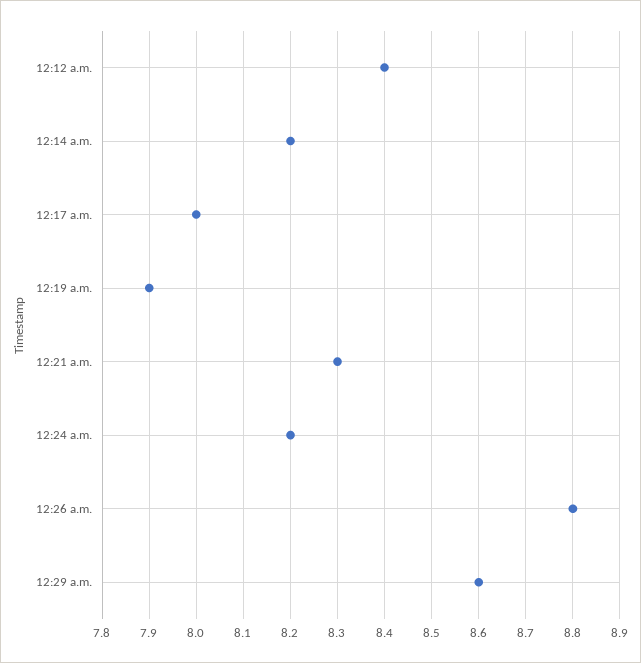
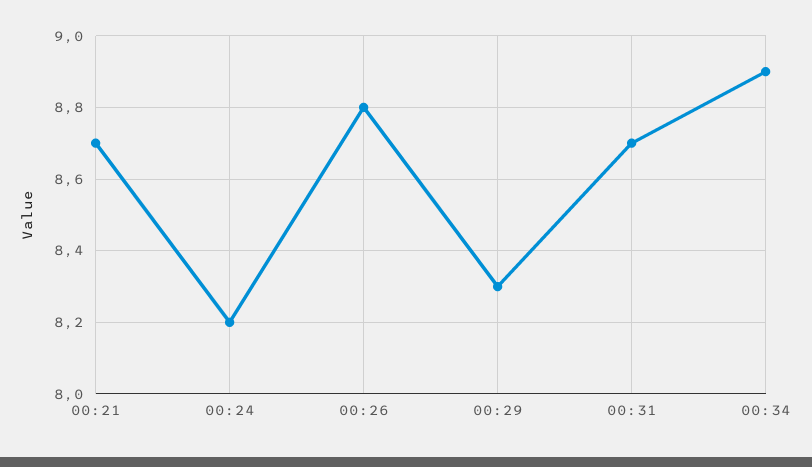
12:12 a.m.: 8.4 -> none
12:14 a.m.: 8.2 -> none
12:17 a.m.: 8 -> none
12:19 a.m.: 7.9 -> none
12:21 a.m.: 8.3 -> 8.7
12:29 a.m.: 8.6 -> 8.3
00:31: none -> 8.7
00:34: none -> 8.9

